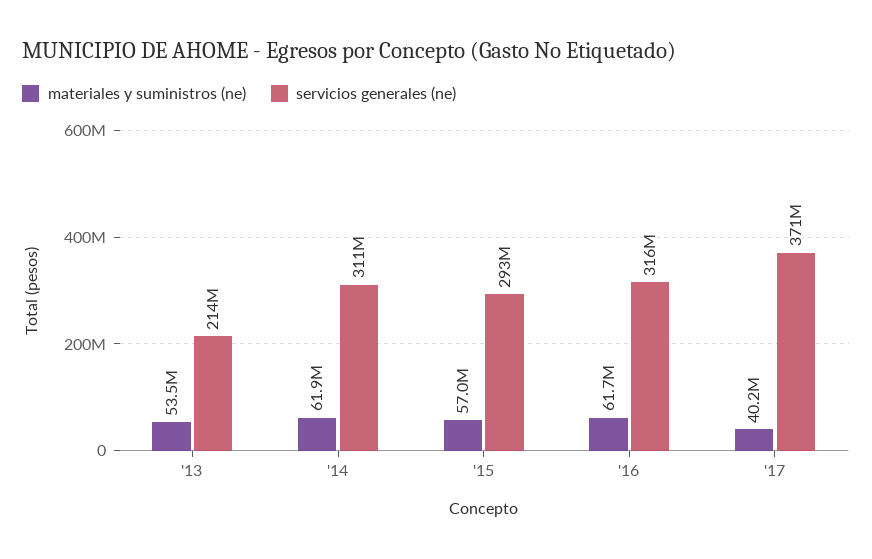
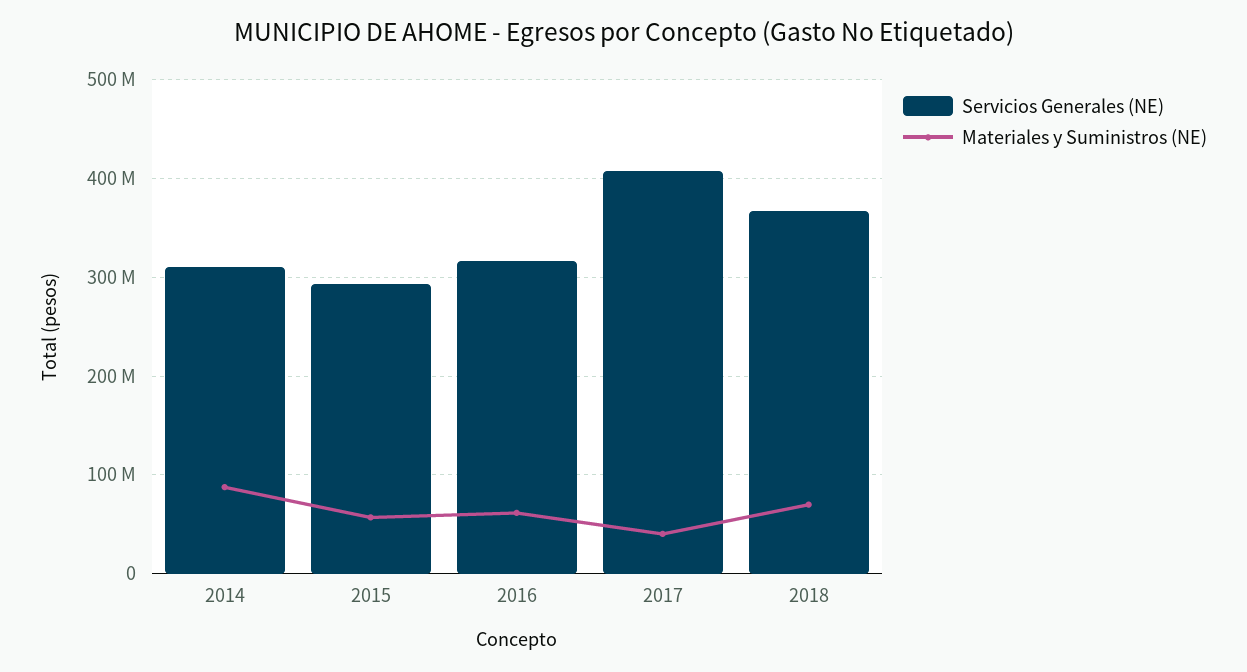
materiales y suministros (ne), '13: 53500000 -> none
servicios generales (ne), '13: 214000000 -> none
materiales y suministros (ne), '14: 61900000 -> 90000000
servicios generales (ne), '17: 371000000 -> 410000000
servicios generales (ne), 2018: none -> 370000000
materiales y suministros (ne), 2018: none -> 70000000

